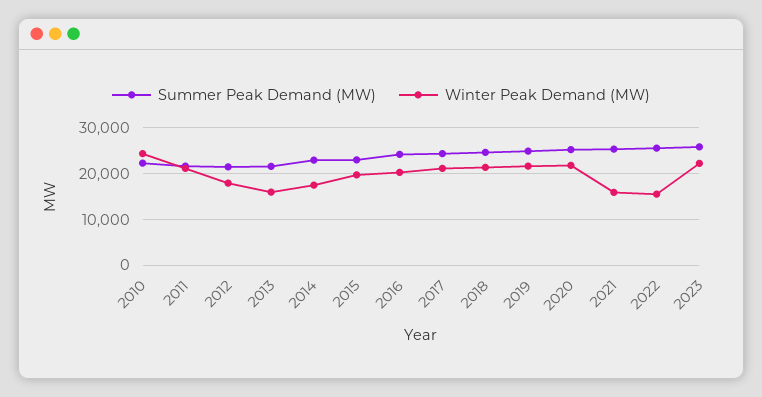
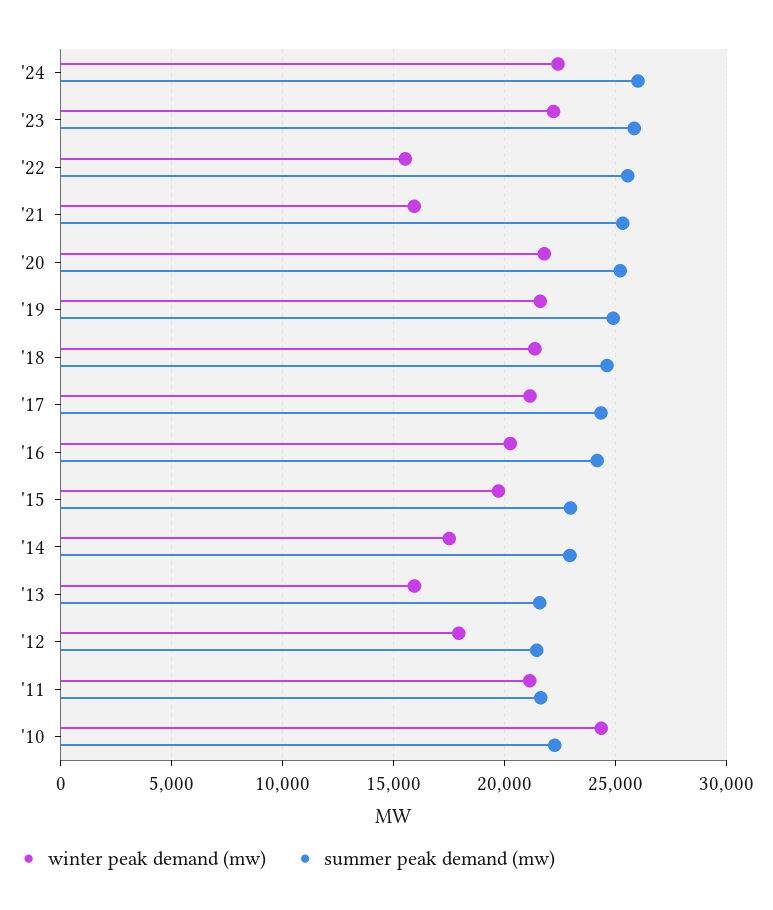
Winter Peak Demand (MW), '24: none -> 22500
Summer Peak Demand (MW), '24: none -> 26000

